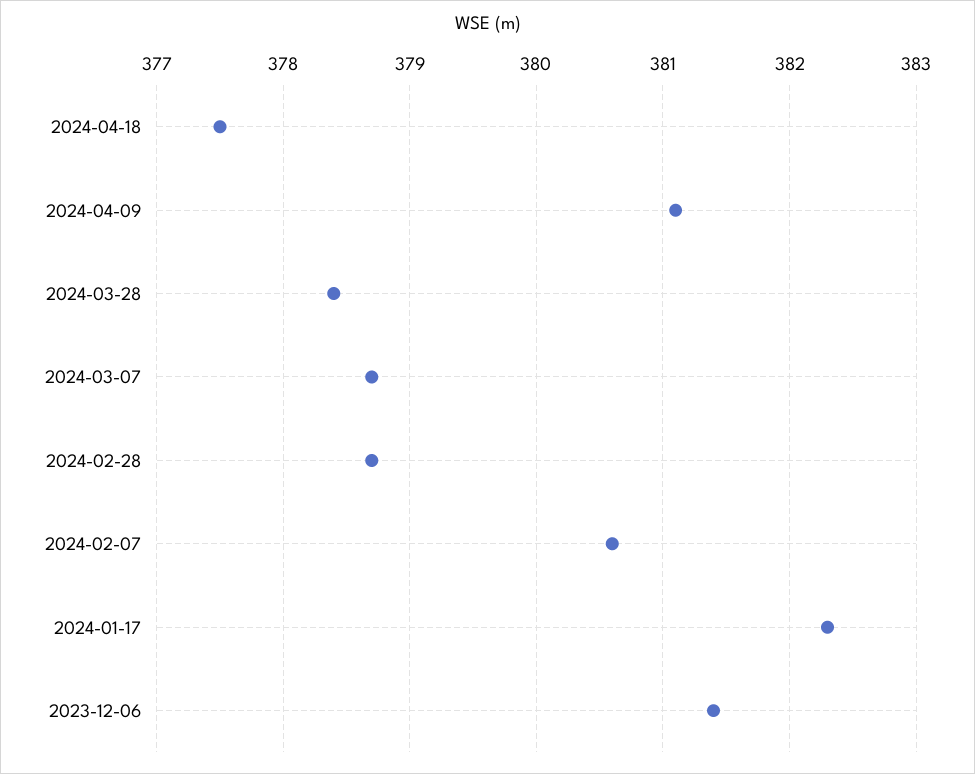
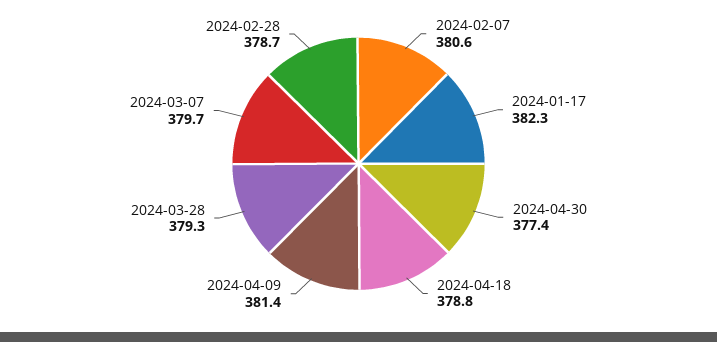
2024-04-18: 377.5 -> 378.8
2024-04-09: 381.1 -> 381.4
2024-03-28: 378.4 -> 379.3
2024-03-07: 378.7 -> 379.7
2023-12-06: 381.4 -> none
2024-04-30: none -> 377.4

